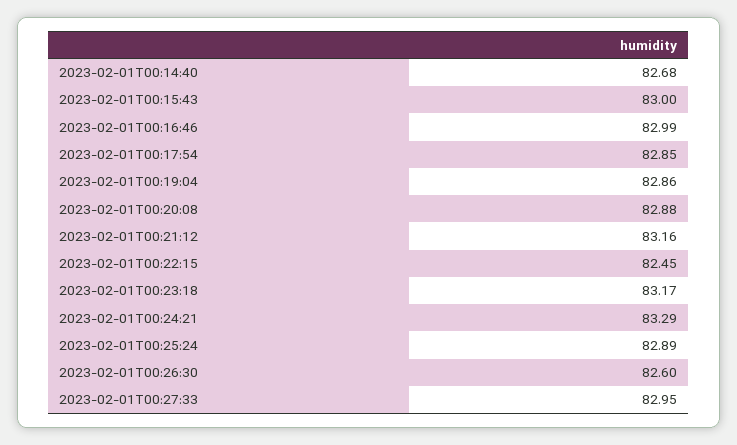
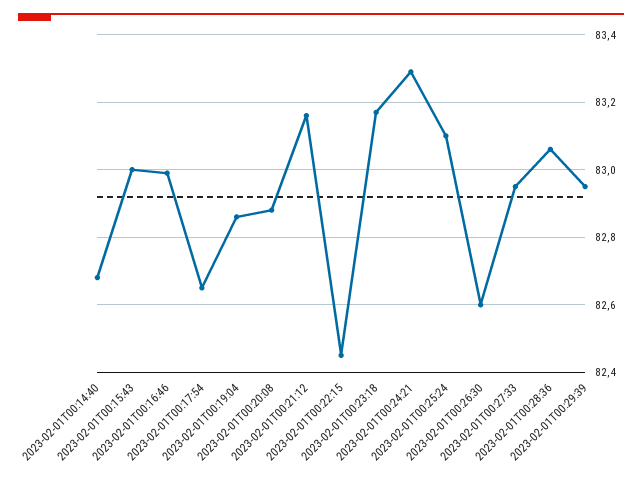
2023-02-01T00:17:54: 82.85 -> 82.65
2023-02-01T00:25:24: 82.89 -> 83.1
2023-02-01T00:28:36: none -> 83.05
2023-02-01T00:29:39: none -> 82.95

